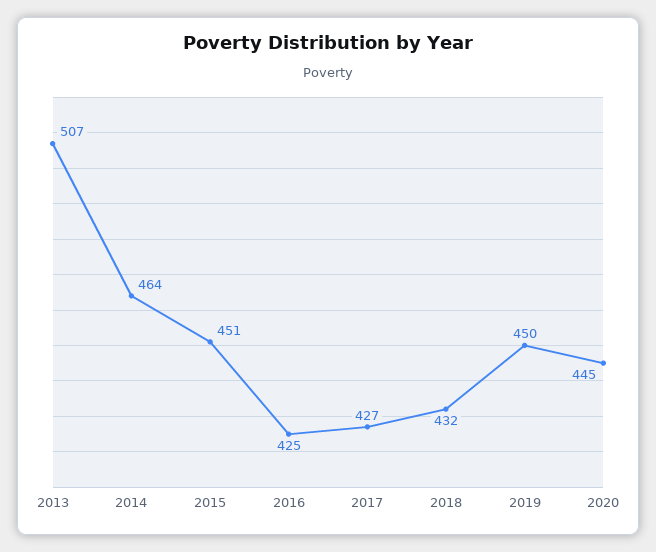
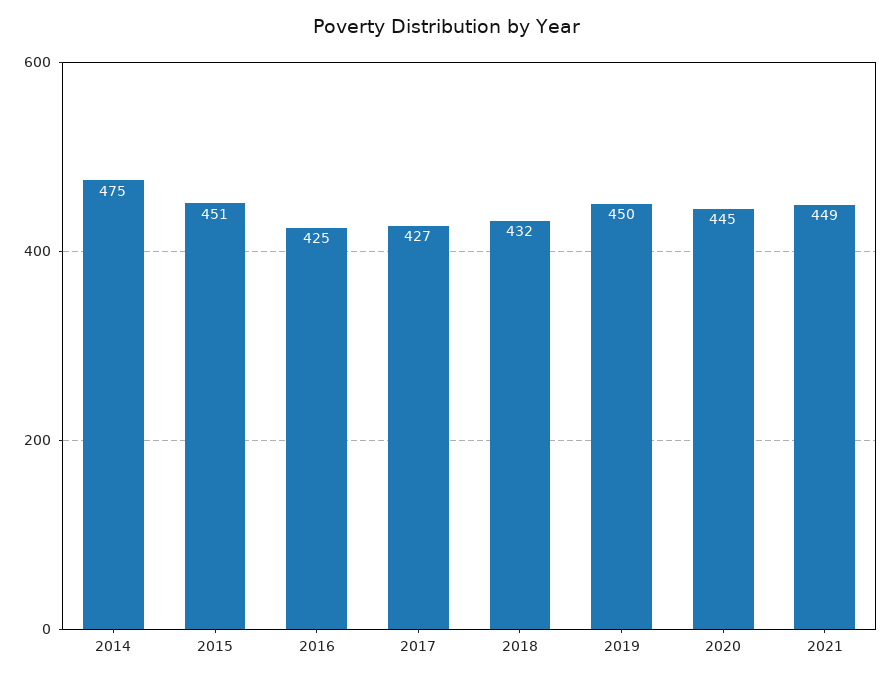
2013: 507 -> none
2014: 464 -> 475
2021: none -> 449

